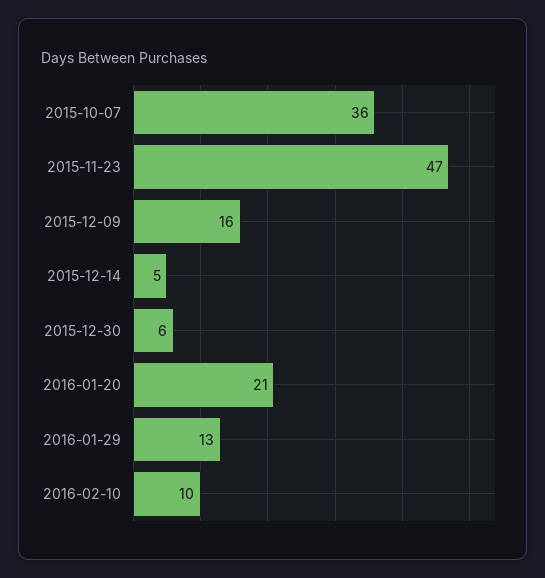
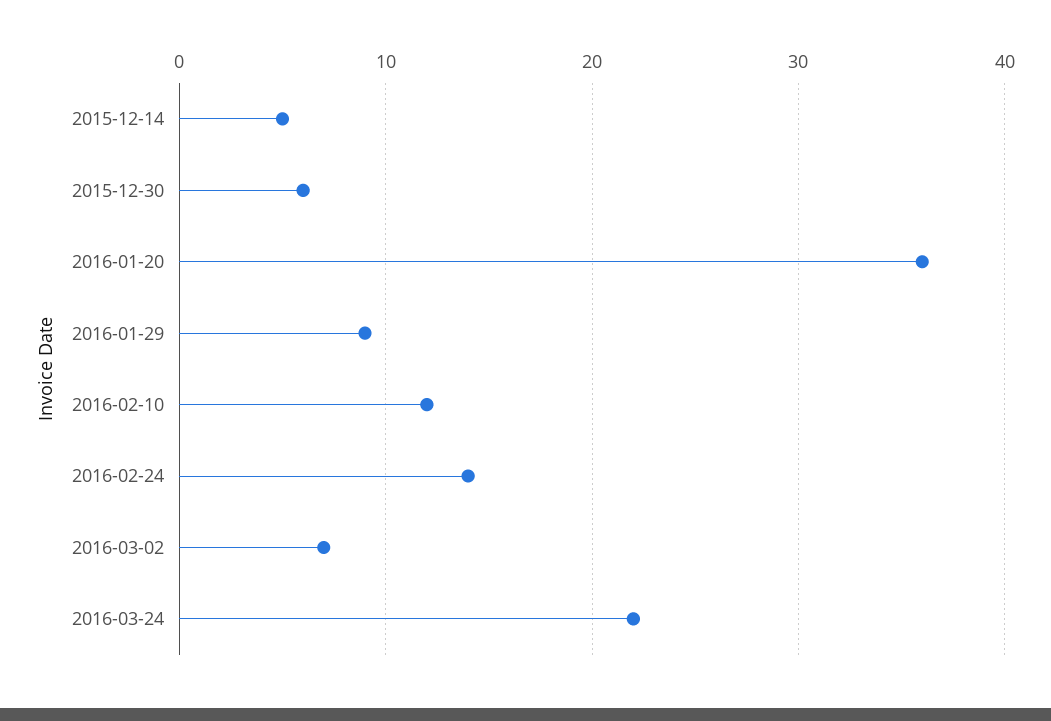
2015-10-07: 36 -> none
2015-11-23: 47 -> none
2015-12-09: 16 -> none
2016-01-20: 21 -> 36
2016-01-29: 13 -> 9
2016-02-10: 10 -> 12
2016-02-24: none -> 14
2016-03-02: none -> 7
2016-03-24: none -> 22

